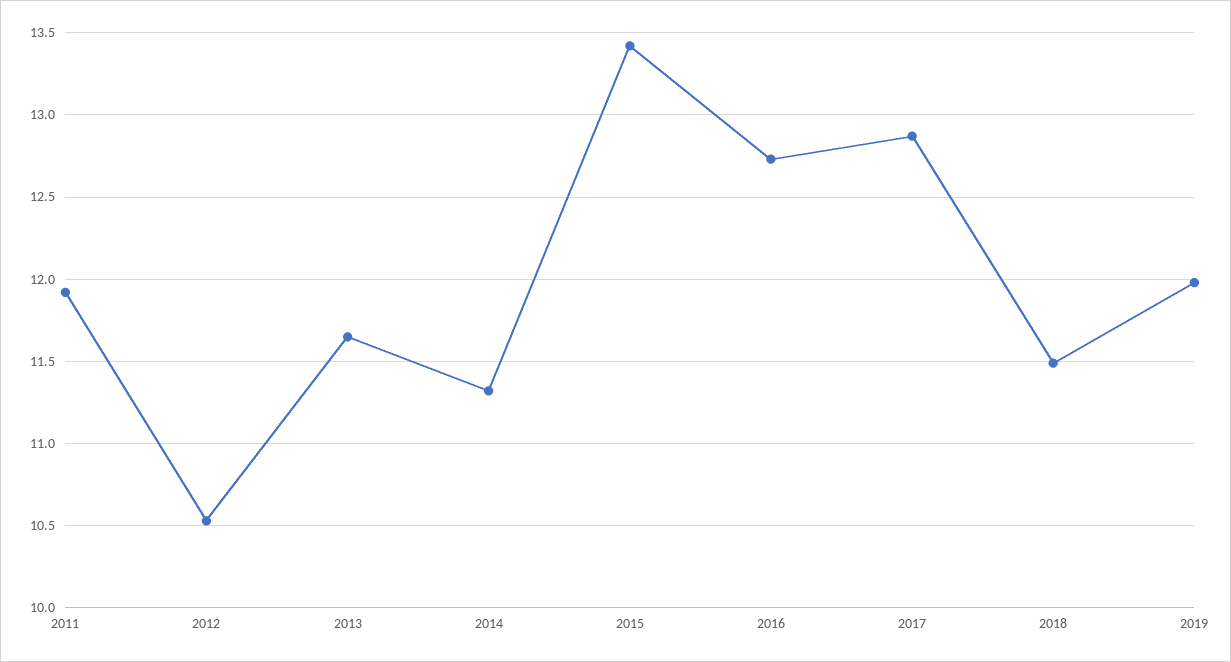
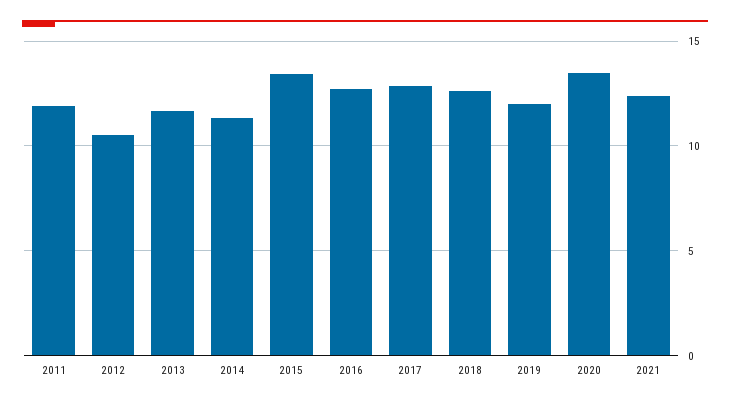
2018: 11.5 -> 12.5
2020: none -> 13.5
2021: none -> 12.5

